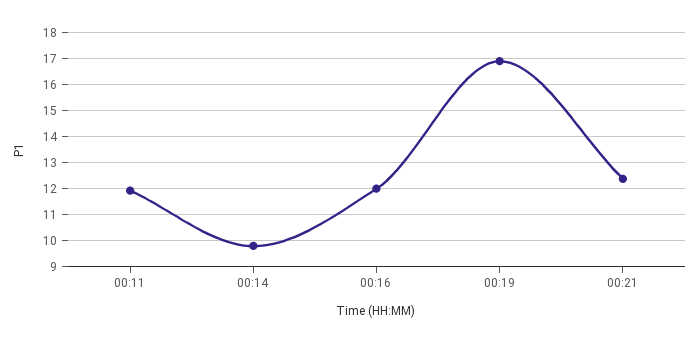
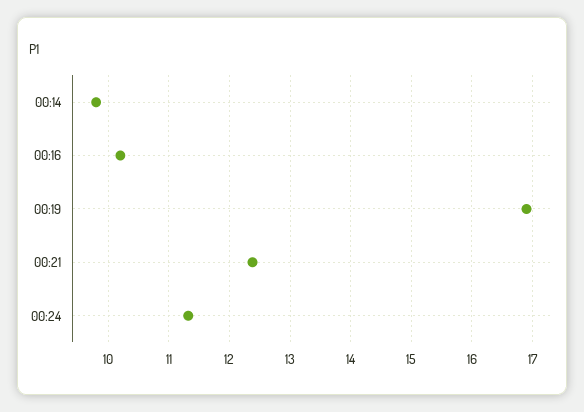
00:11: 12 -> none
00:16: 12 -> 10.2
00:24: none -> 11.3

